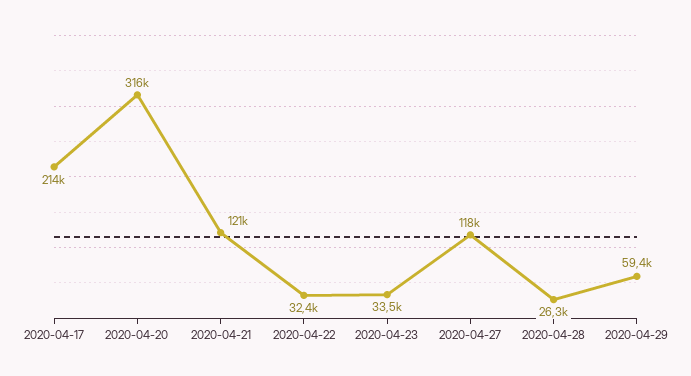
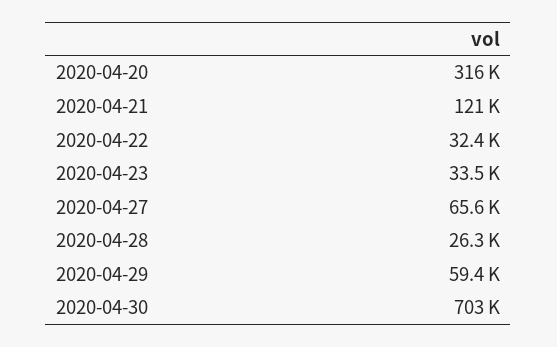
2020-04-17: 214000 -> none
2020-04-27: 118000 -> 65600
2020-04-30: none -> 703000

